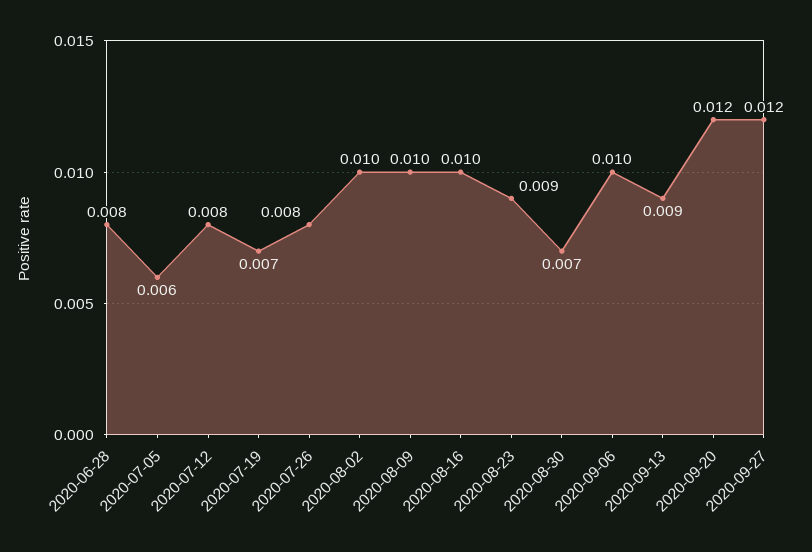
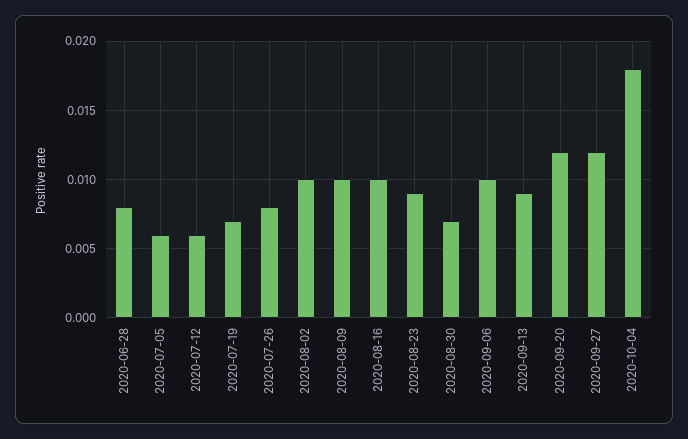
2020-07-12: 0.008 -> 0.006
2020-10-04: none -> 0.018

